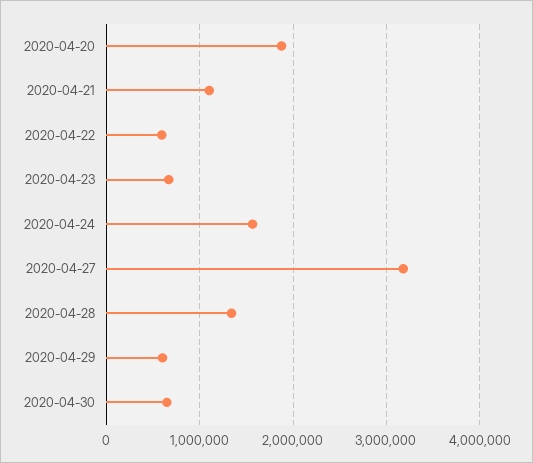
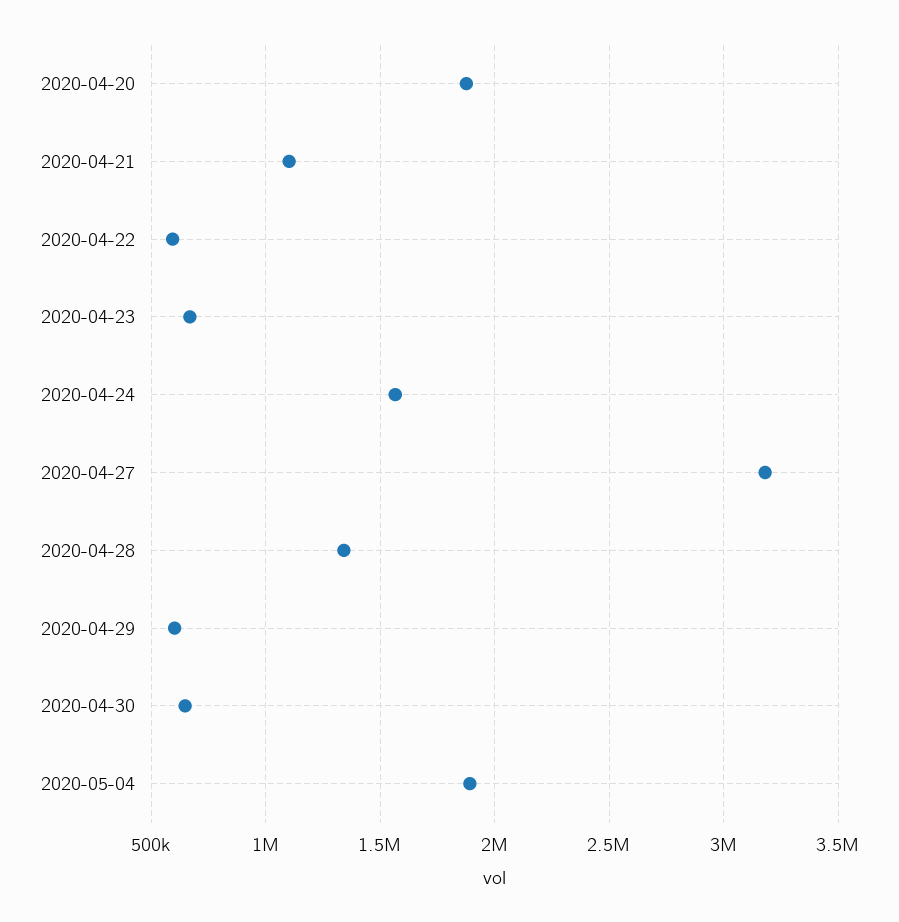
2020-05-04: none -> 1900000

